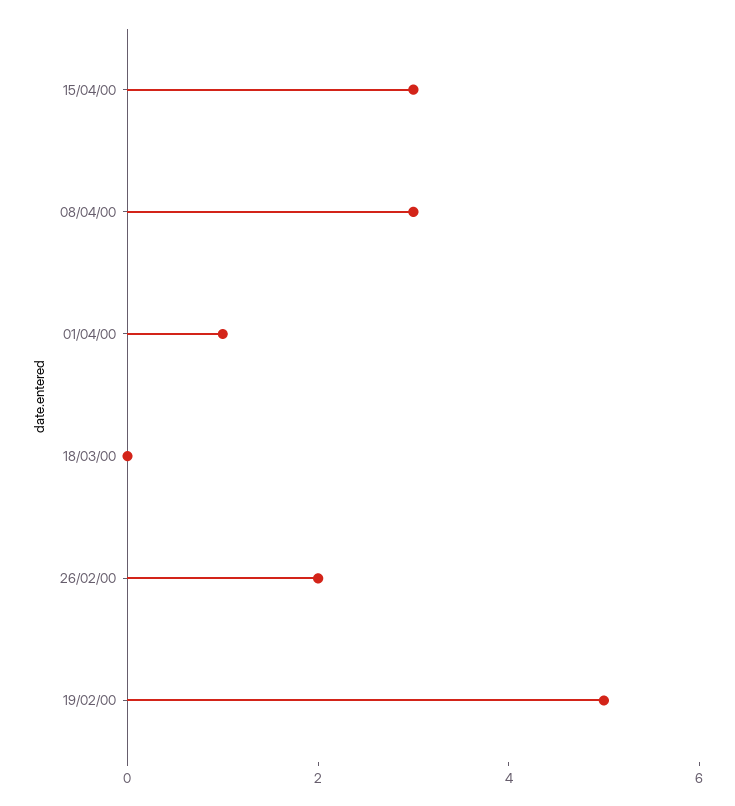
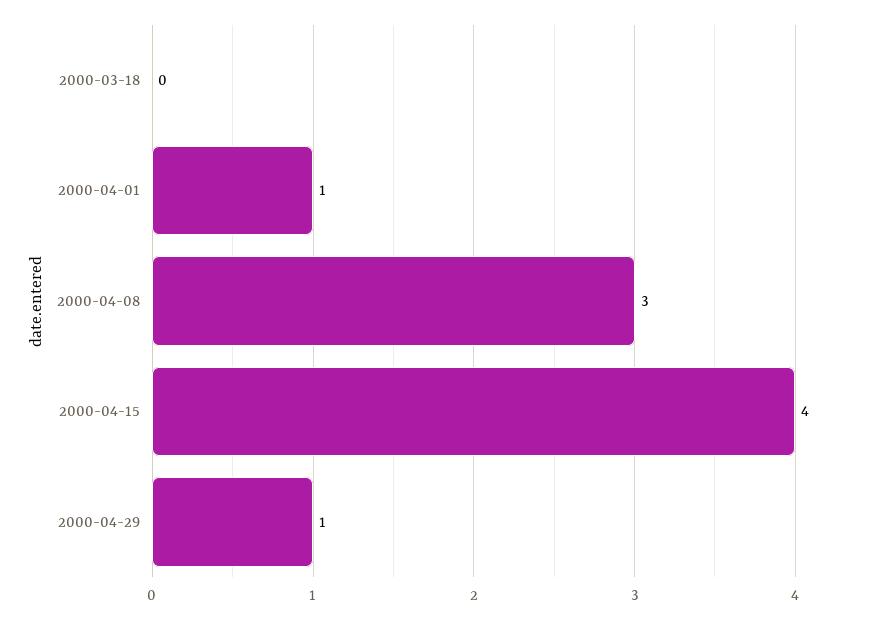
15/04/00: 3 -> 4
26/02/00: 2 -> none
19/02/00: 5 -> none
2000-04-29: none -> 1

